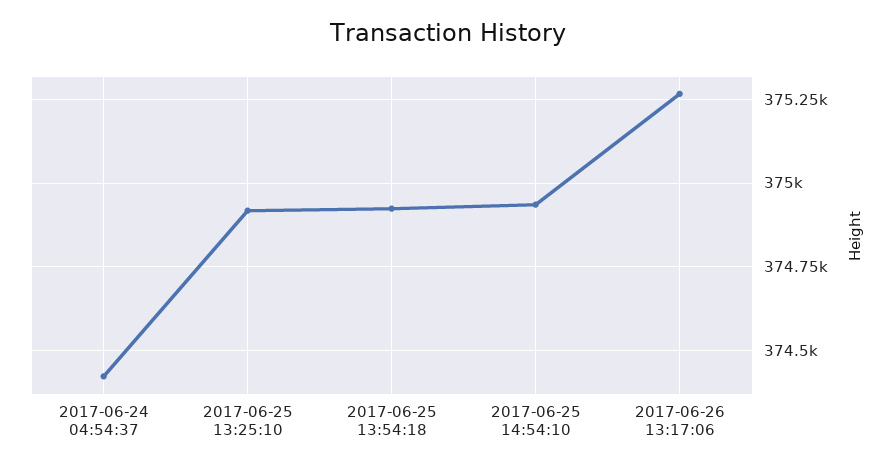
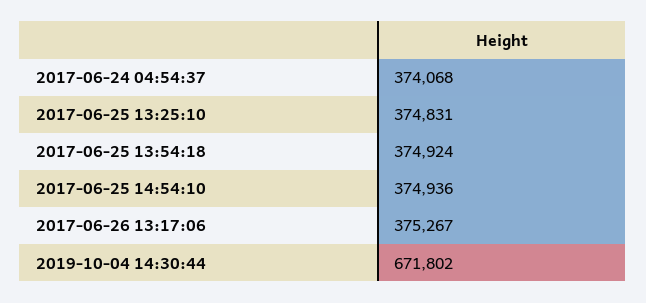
2017-06-24 04:54:37: 374425 -> 374068
2017-06-25 13:25:10: 374925 -> 374831
2019-10-04 14:30:44: none -> 671802

